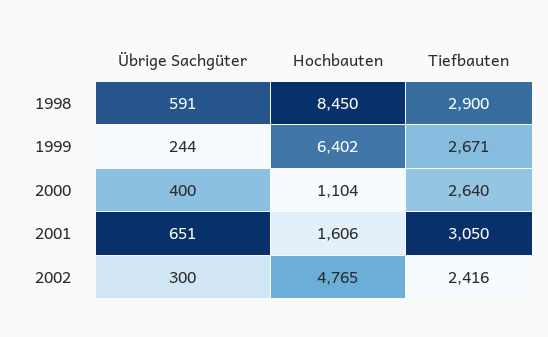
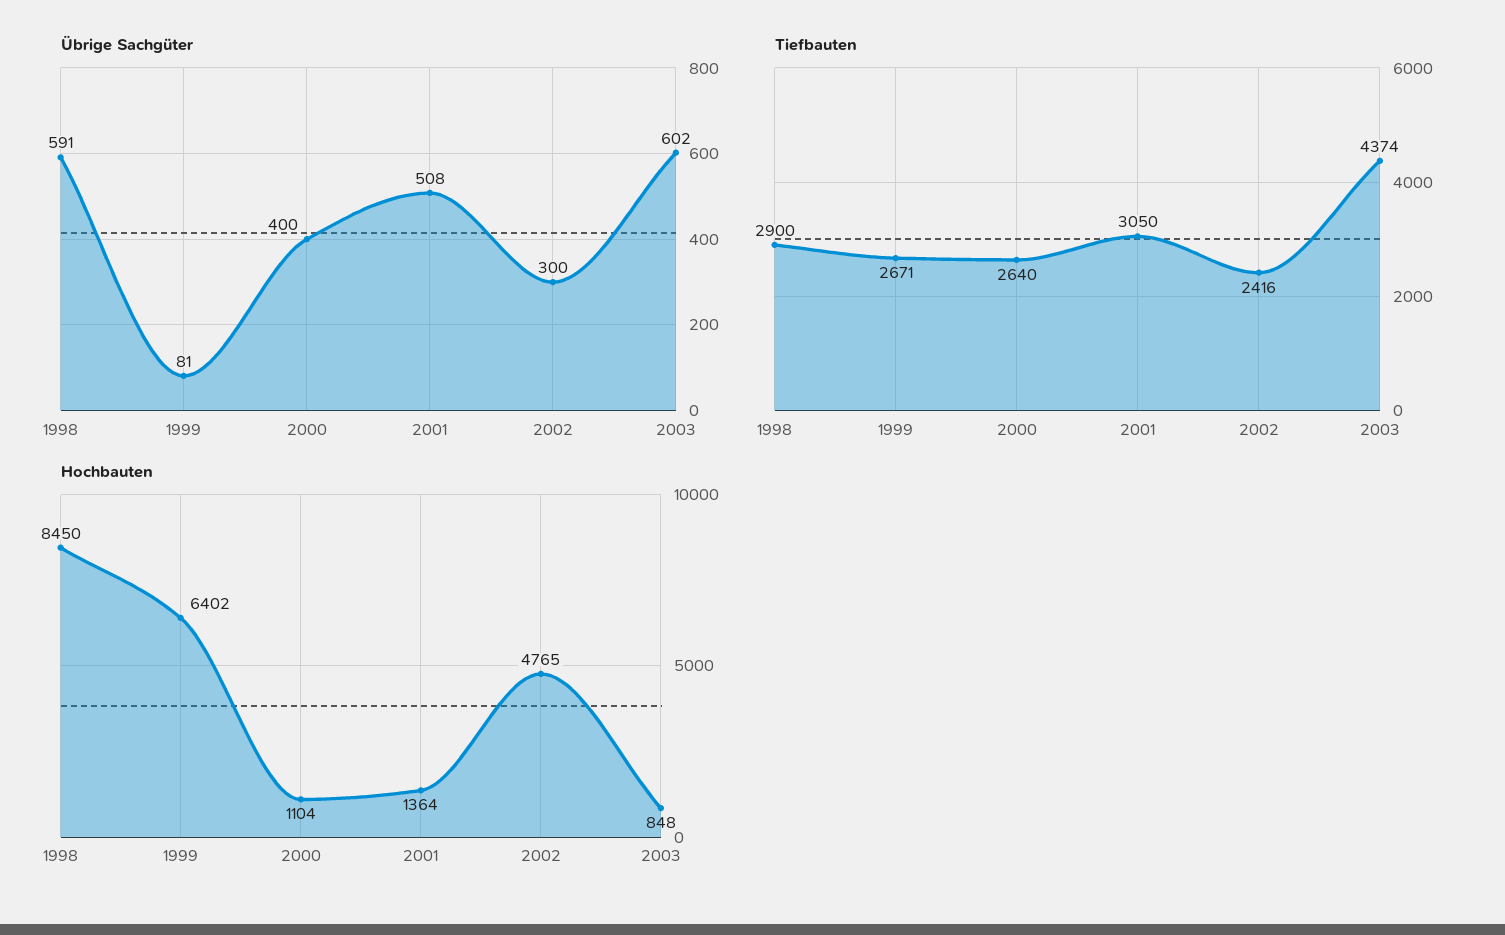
Übrige Sachgüter, 1999: 244 -> 81
Übrige Sachgüter, 2001: 651 -> 508
Hochbauten, 2001: 1606 -> 1364
Übrige Sachgüter, 2003: none -> 602
Tiefbauten, 2003: none -> 4374
Hochbauten, 2003: none -> 848

